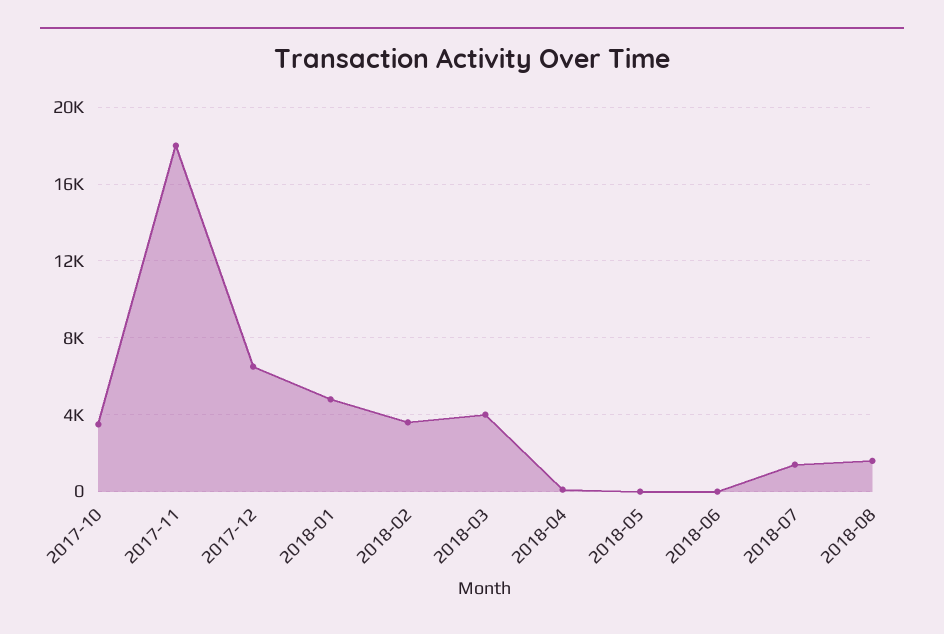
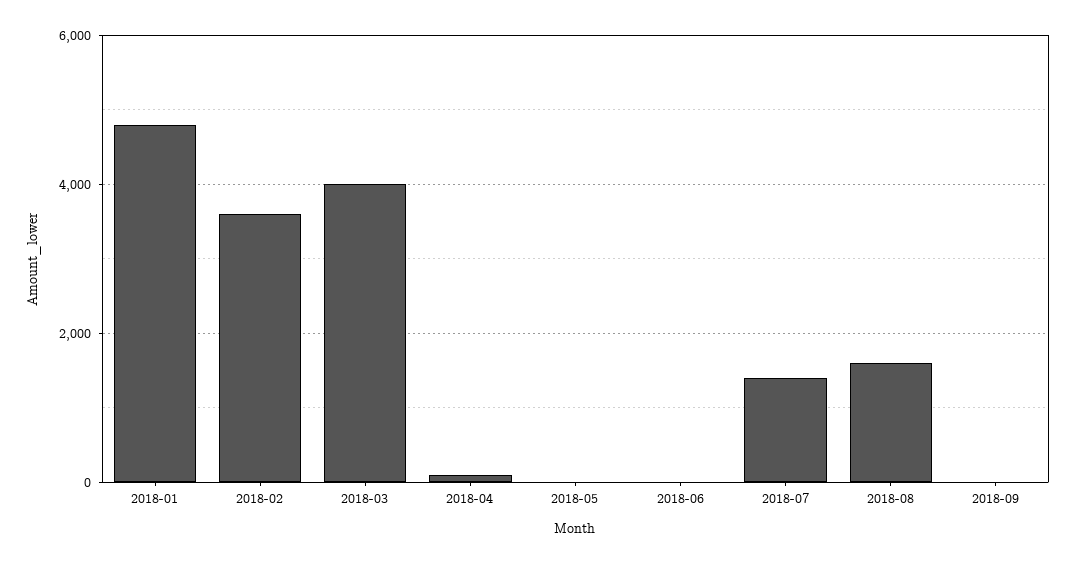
2017-10: 3500 -> none
2017-11: 18000 -> none
2017-12: 6500 -> none
2018-09: none -> 0

